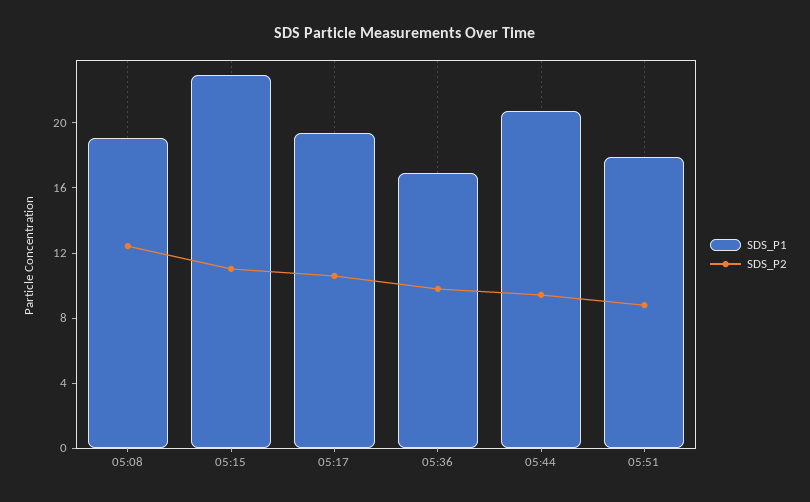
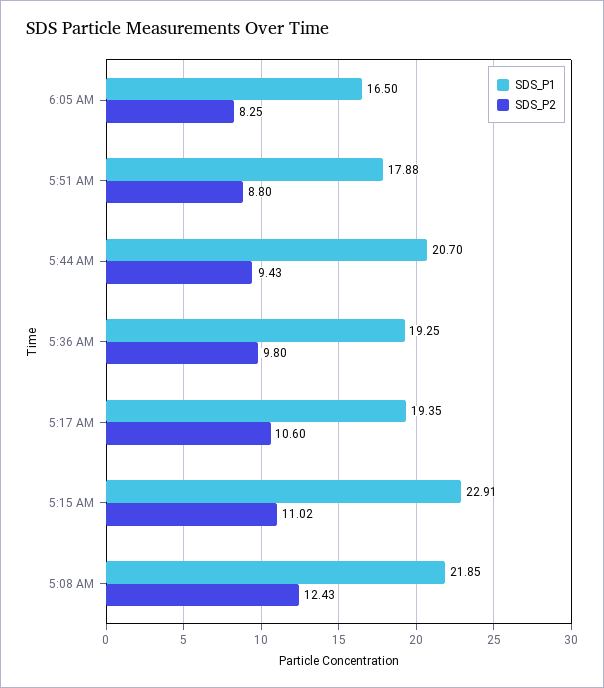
SDS_P1, 05:08: 19 -> 21.85
SDS_P1, 05:36: 17 -> 19.25
SDS_P1, 6:05 AM: none -> 16.5
SDS_P2, 6:05 AM: none -> 8.25

